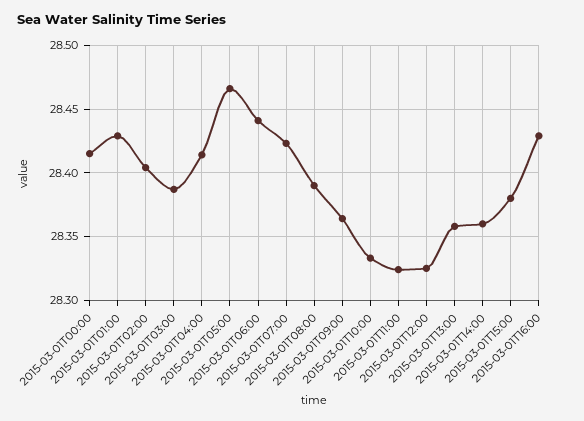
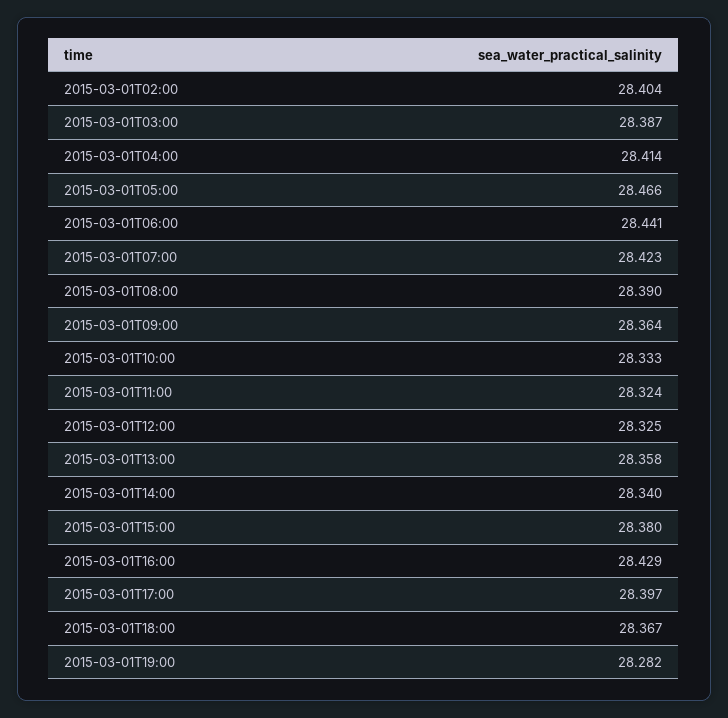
2015-03-01T00:00: 28.415 -> none
2015-03-01T01:00: 28.43 -> none
2015-03-01T14:00: 28.36 -> 28.34
2015-03-01T17:00: none -> 28.397
2015-03-01T18:00: none -> 28.367
2015-03-01T19:00: none -> 28.282

